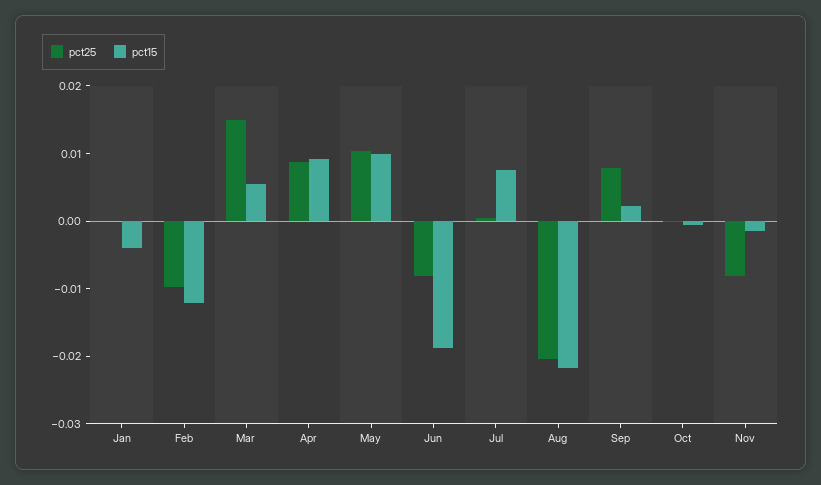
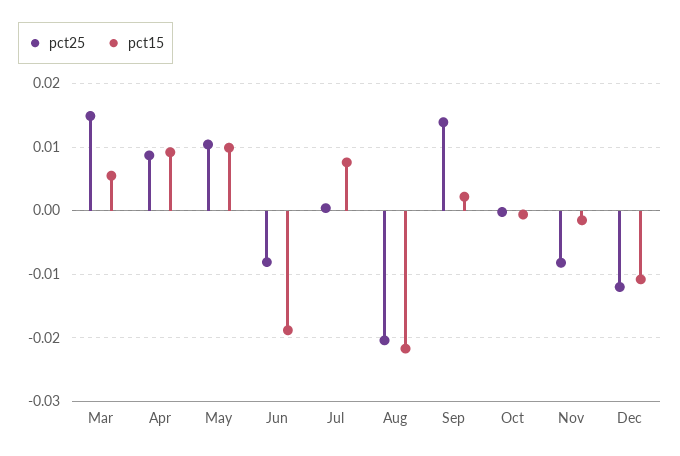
pct25, Jan: 0 -> none
pct15, Jan: -0.004 -> none
pct25, Feb: -0.01 -> none
pct15, Feb: -0.012 -> none
pct25, Sep: 0.008 -> 0.014
pct25, Dec: none -> -0.012
pct15, Dec: none -> -0.011

